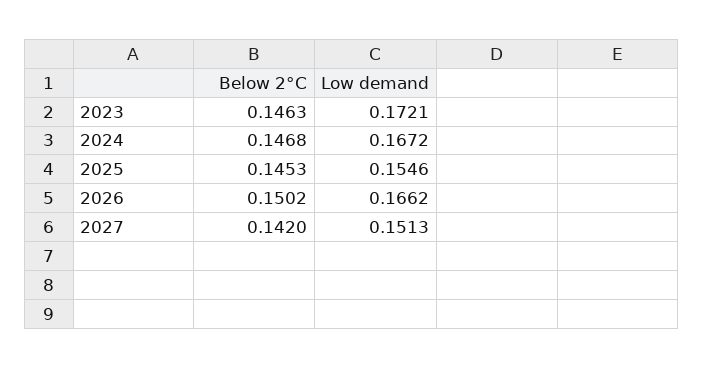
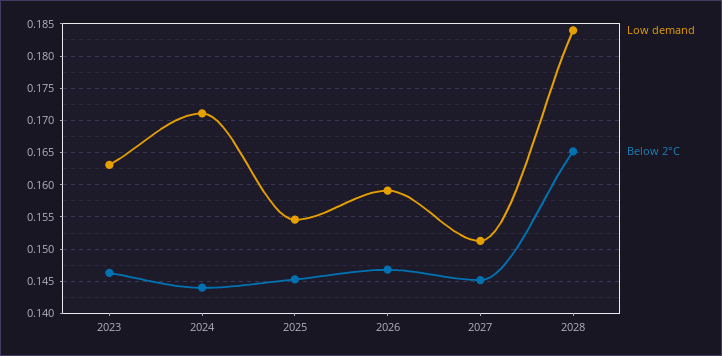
Low demand, 2023: 0.1721 -> 0.163
Below 2°C, 2024: 0.1468 -> 0.144
Low demand, 2024: 0.1672 -> 0.171
Below 2°C, 2026: 0.1502 -> 0.147
Low demand, 2026: 0.1662 -> 0.159
Below 2°C, 2027: 0.142 -> 0.145
Low demand, 2028: none -> 0.184
Below 2°C, 2028: none -> 0.165

